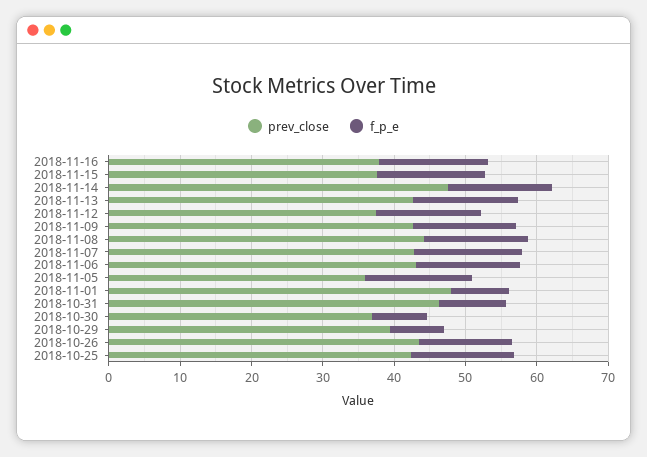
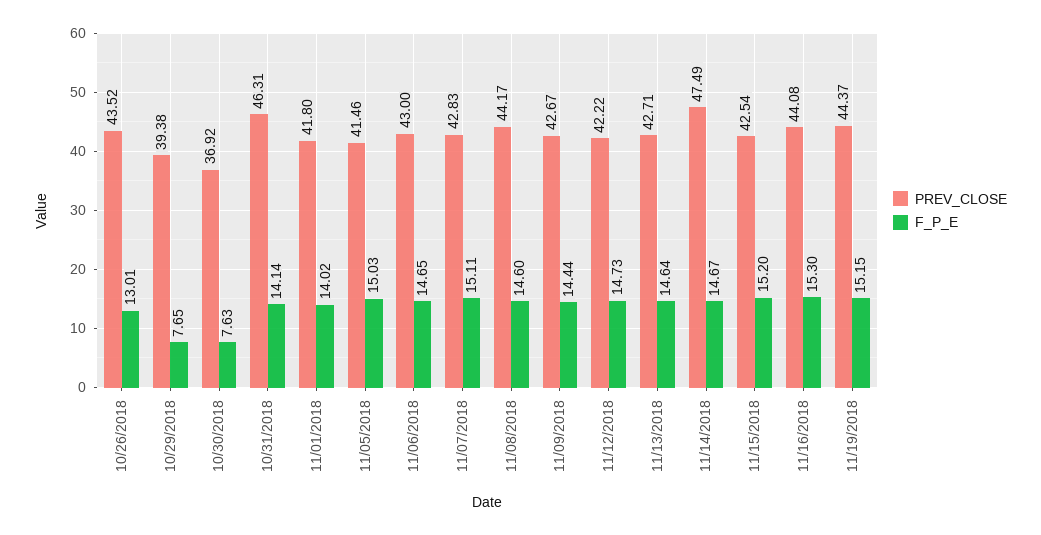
prev_close, 2018-11-16: 38 -> 44.08
prev_close, 2018-11-15: 38 -> 42.54
prev_close, 2018-11-12: 38 -> 42.22
prev_close, 2018-11-05: 36 -> 41.46
prev_close, 2018-11-01: 48 -> 41.8
f_p_e, 2018-11-01: 8 -> 14.02
f_p_e, 2018-10-31: 10 -> 14.14
prev_close, 2018-10-25: 42 -> none
f_p_e, 2018-10-25: 14 -> none
prev_close, 11/19/2018: none -> 44.37
f_p_e, 11/19/2018: none -> 15.15

